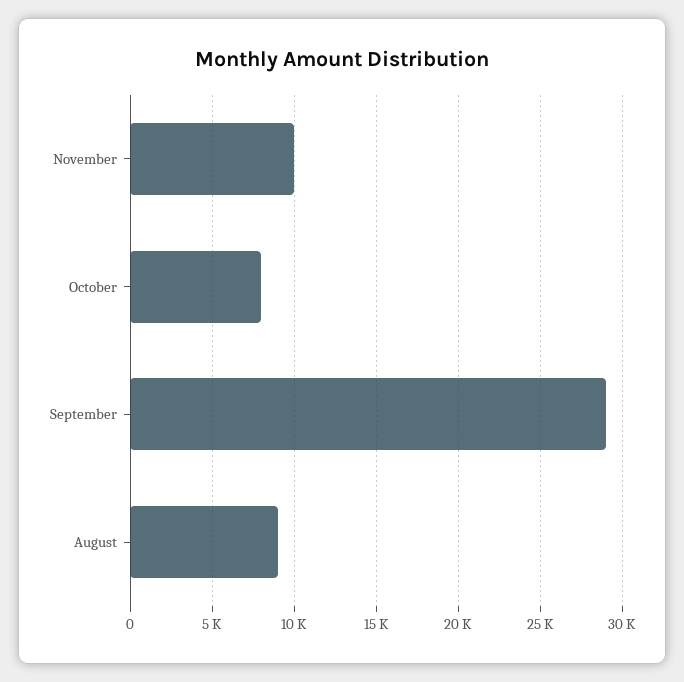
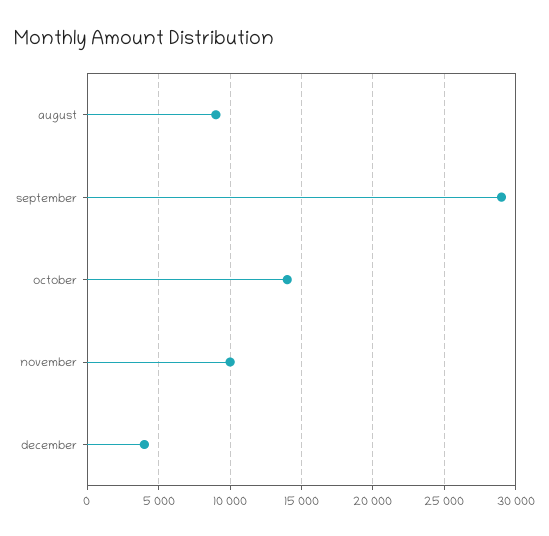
October: 8000 -> 14000
december: none -> 4000

